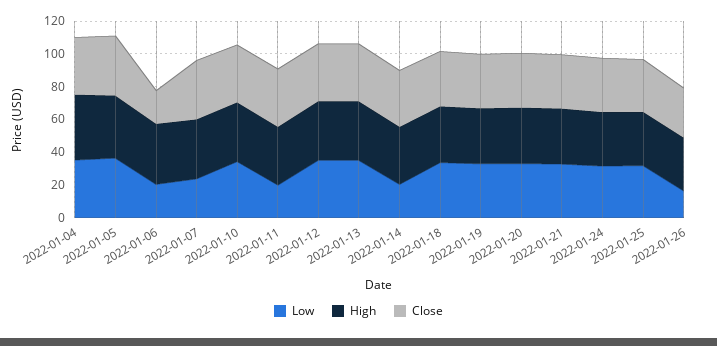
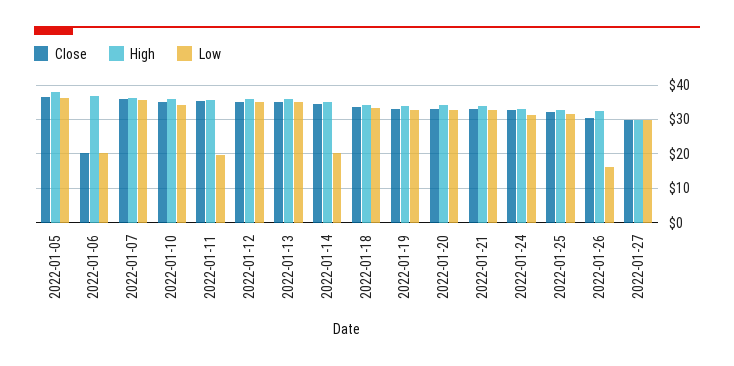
Low, 2022-01-04: 35 -> none
High, 2022-01-04: 40 -> none
Close, 2022-01-04: 35 -> none
Low, 2022-01-07: 25 -> 36
Close, 2022-01-27: none -> 30
High, 2022-01-27: none -> 30
Low, 2022-01-27: none -> 30

